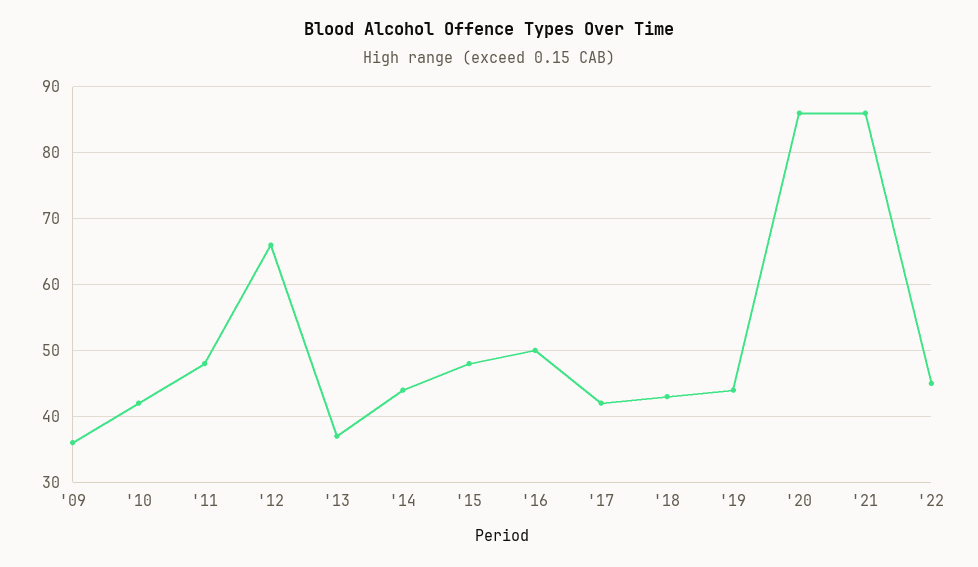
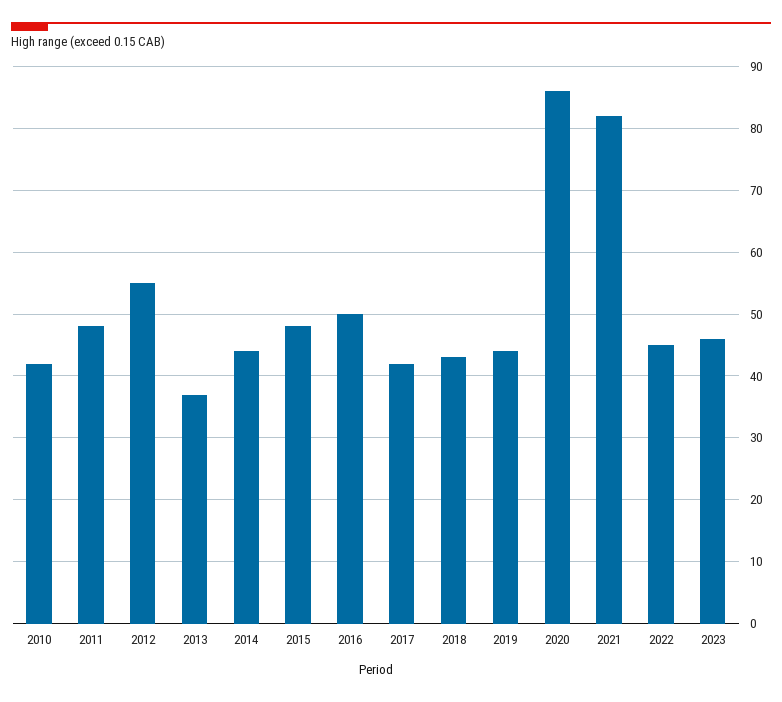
'09: 36 -> none
'12: 66 -> 55
'21: 86 -> 82
2023: none -> 46

